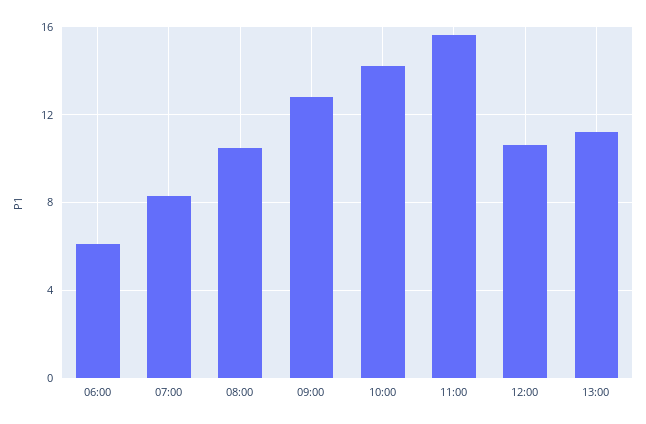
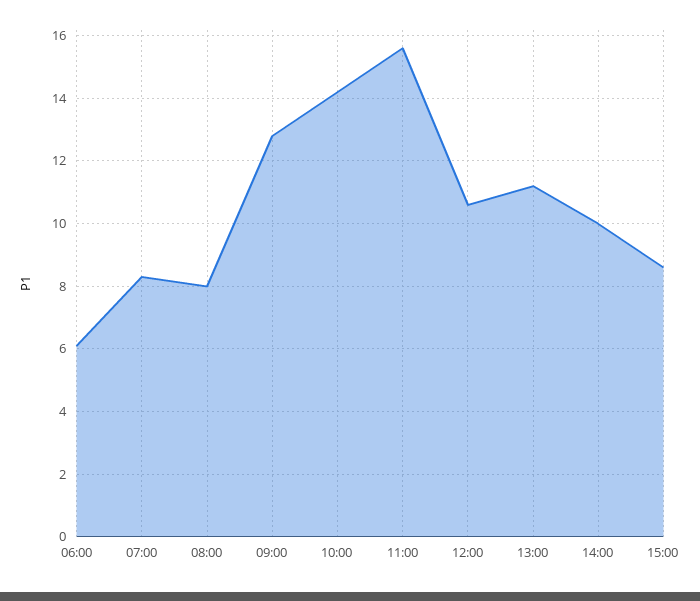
08:00: 10.5 -> 8
14:00: none -> 10
15:00: none -> 8.5

